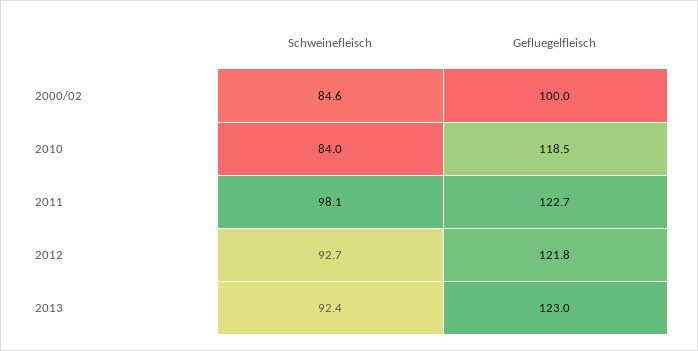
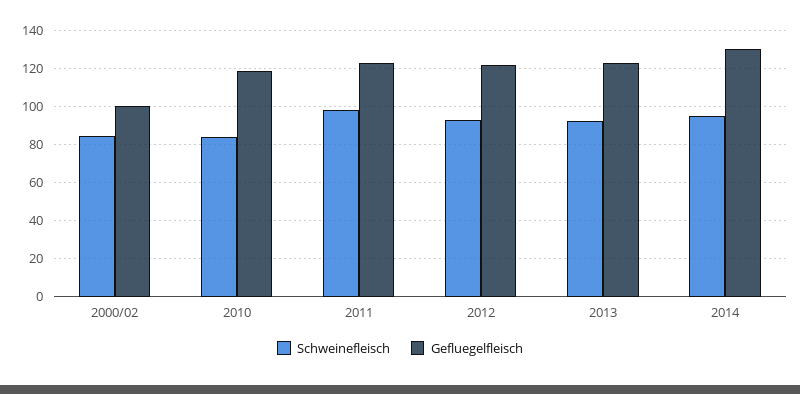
Schweinefleisch, 2014: none -> 95
Gefluegelfleisch, 2014: none -> 130

